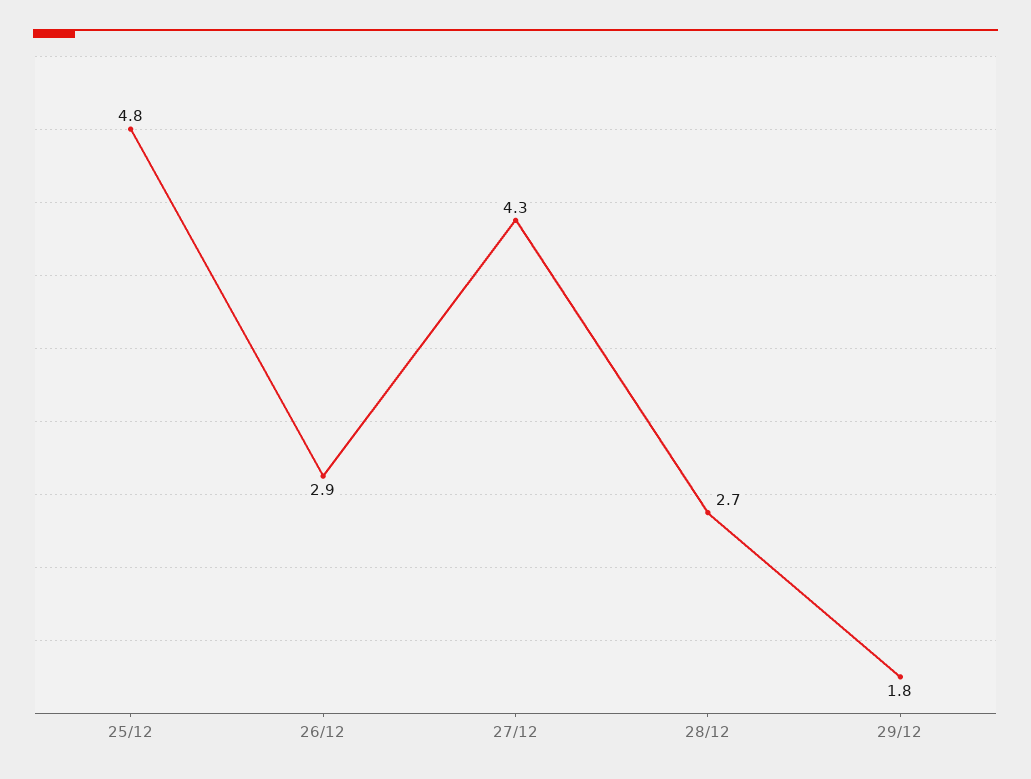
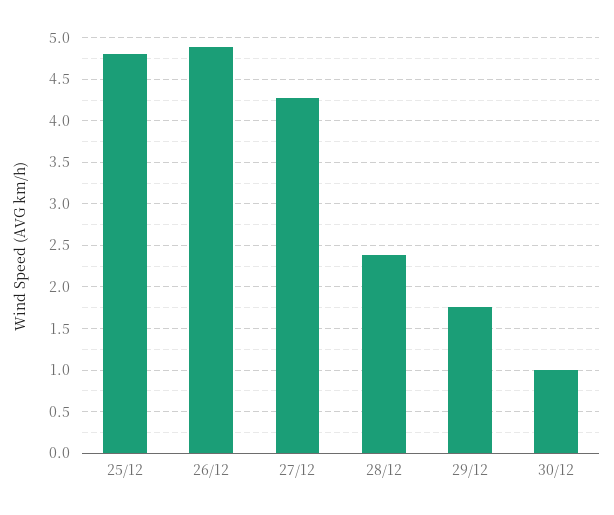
26/12: 2.9 -> 4.9
28/12: 2.7 -> 2.4
30/12: none -> 1

